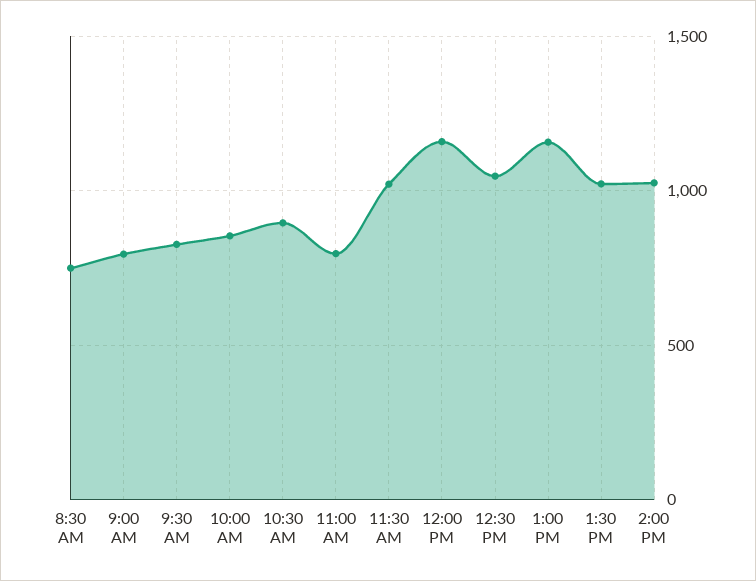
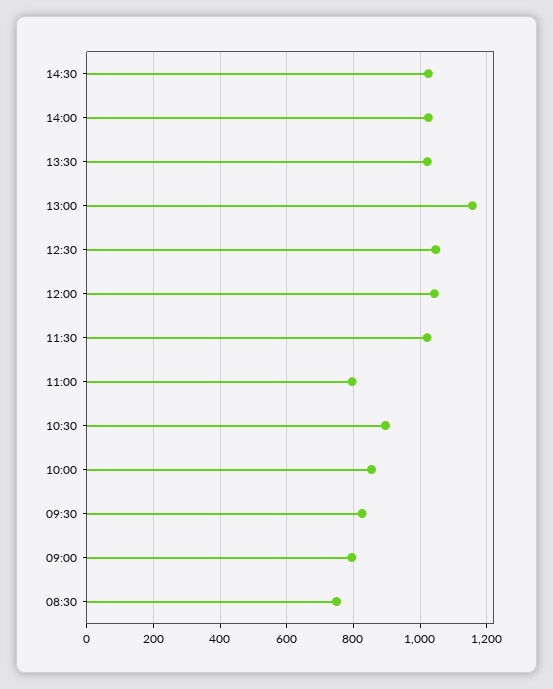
12:00 PM: 1150 -> 1040
14:30: none -> 1020

